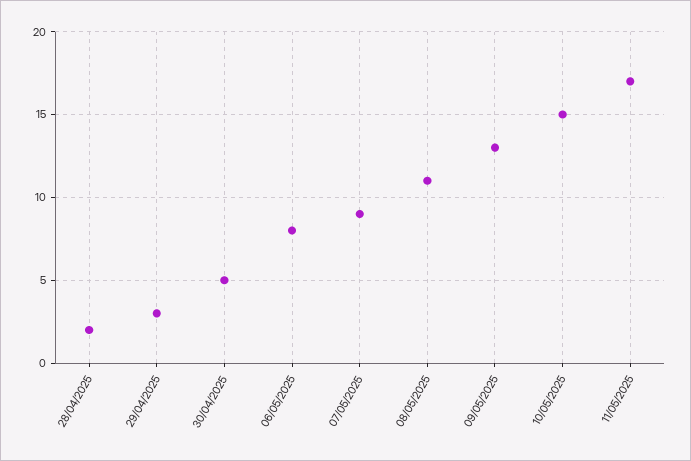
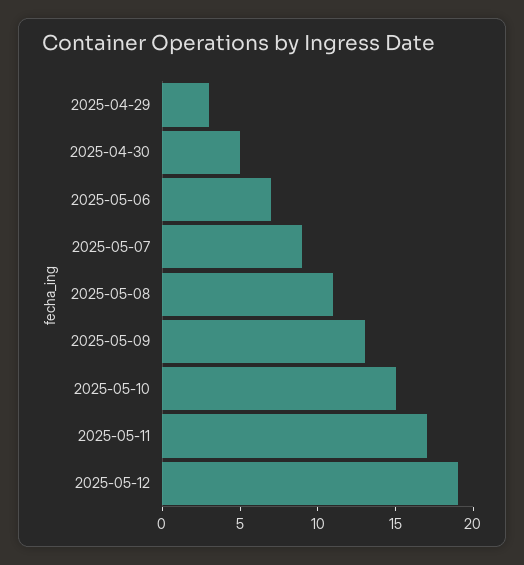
28/04/2025: 2 -> none
06/05/2025: 8 -> 7
2025-05-12: none -> 19

